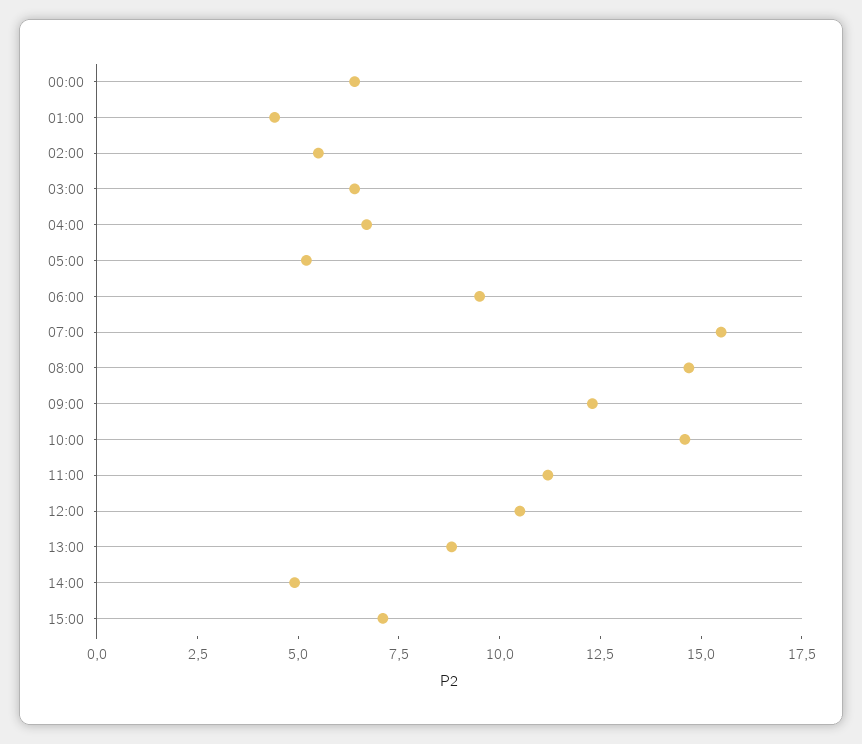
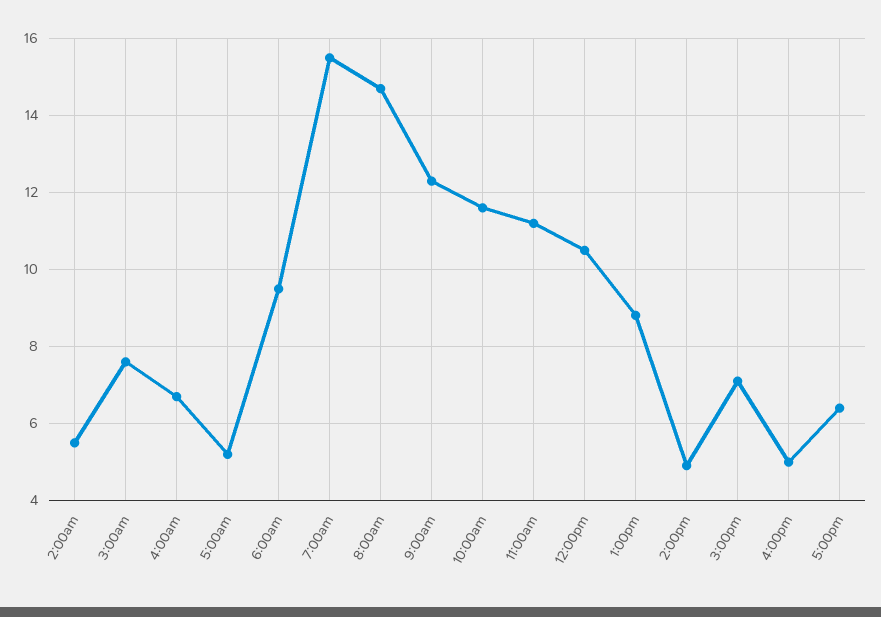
00:00: 6.5 -> none
01:00: 4.5 -> none
03:00: 6.5 -> 7.6
10:00: 14.5 -> 11.6
4:00pm: none -> 5
5:00pm: none -> 6.4

